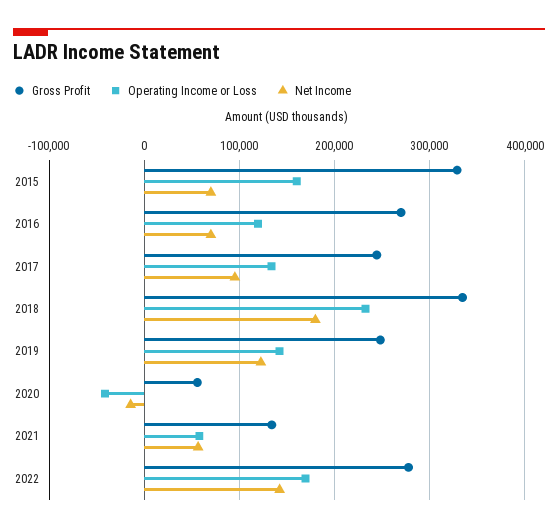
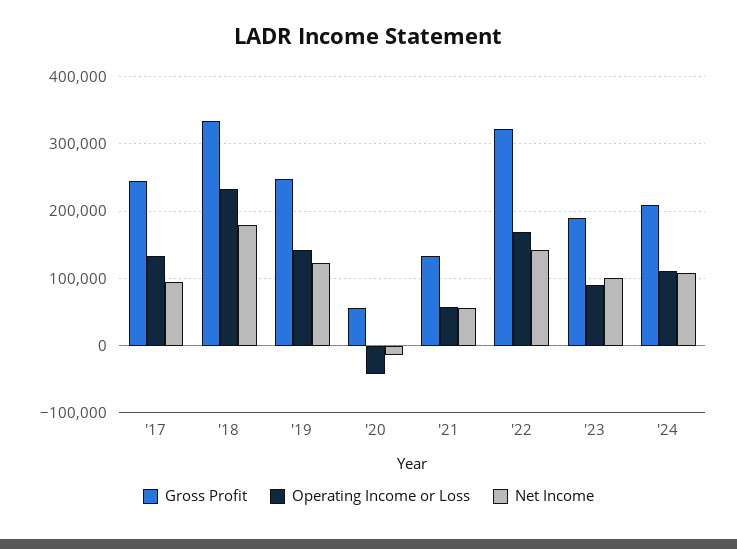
Gross Profit, 2015: 330000 -> none
Operating Income or Loss, 2015: 160000 -> none
Net Income, 2015: 70000 -> none
Gross Profit, 2016: 270000 -> none
Operating Income or Loss, 2016: 120000 -> none
Net Income, 2016: 70000 -> none
Gross Profit, 2022: 280000 -> 320000
Gross Profit, '23: none -> 190000
Operating Income or Loss, '23: none -> 90000
Net Income, '23: none -> 100000
Gross Profit, '24: none -> 210000
Operating Income or Loss, '24: none -> 110000
Net Income, '24: none -> 110000

